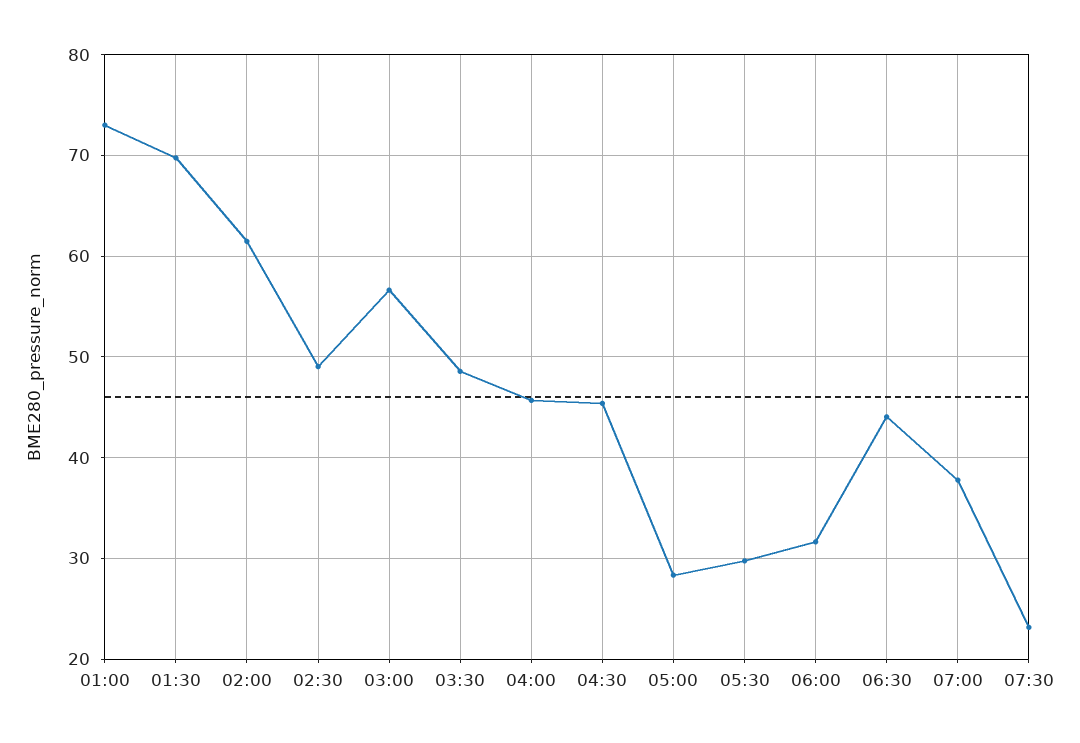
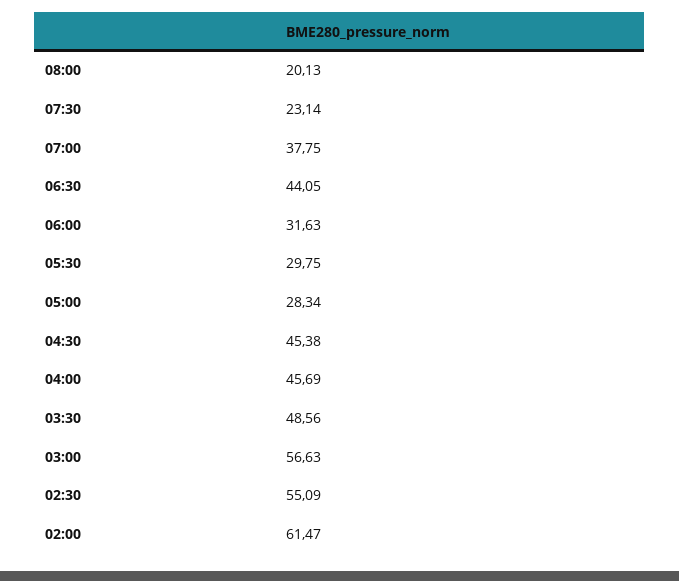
01:00: 73 -> none
01:30: 70 -> none
02:30: 49 -> 55.09
08:00: none -> 20.13

